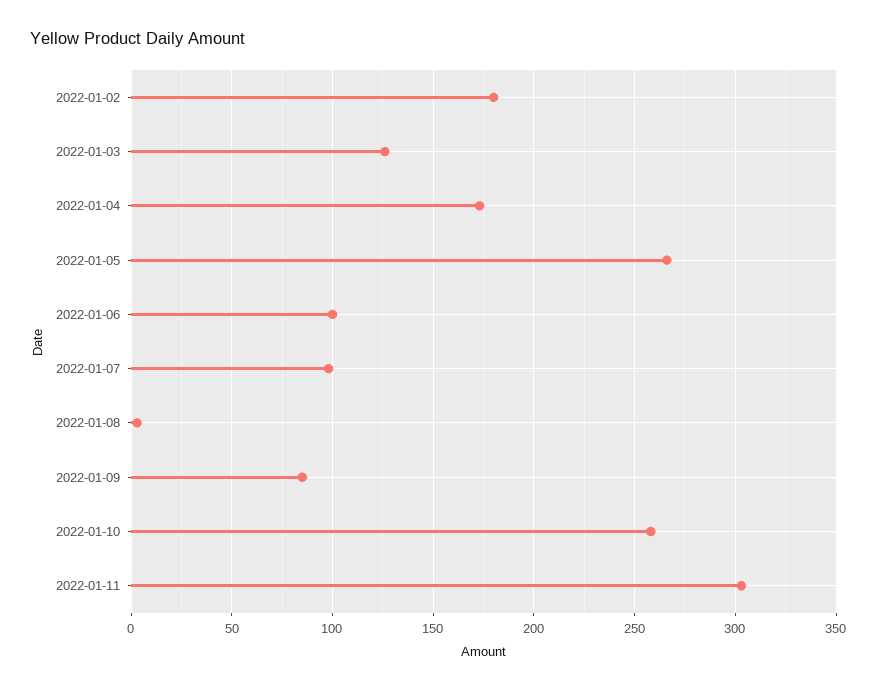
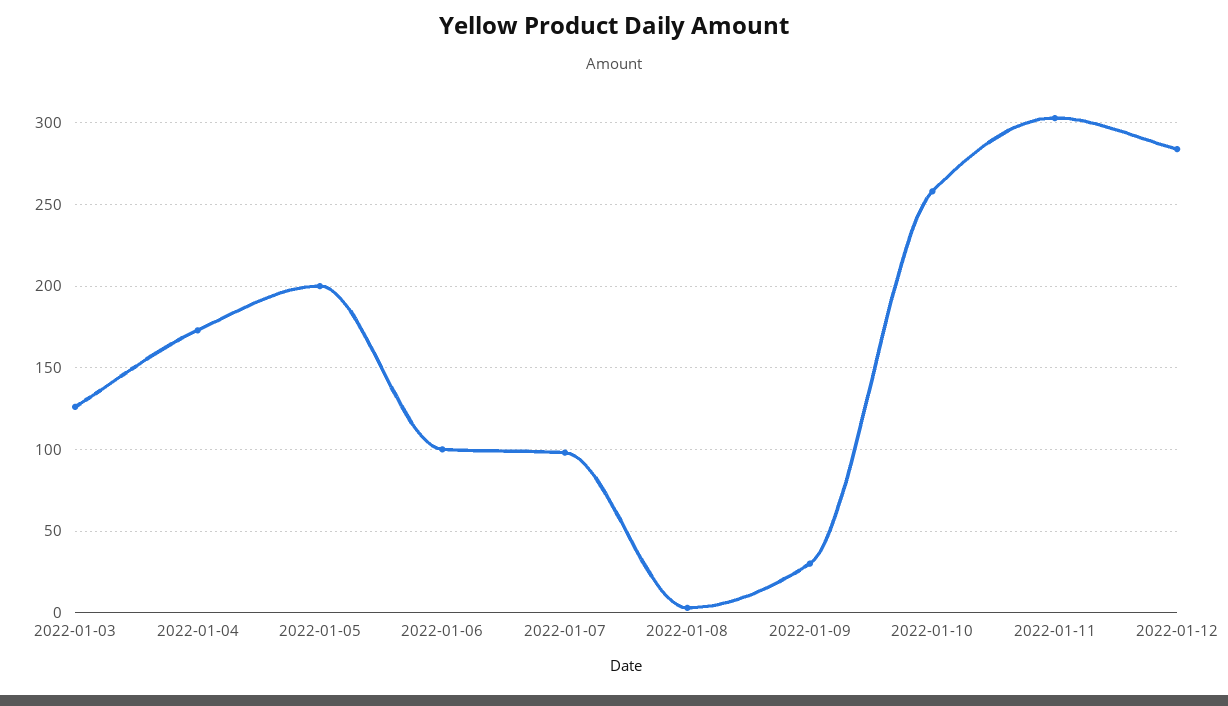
2022-01-02: 180 -> none
2022-01-05: 265 -> 200
2022-01-09: 85 -> 30
2022-01-12: none -> 285

